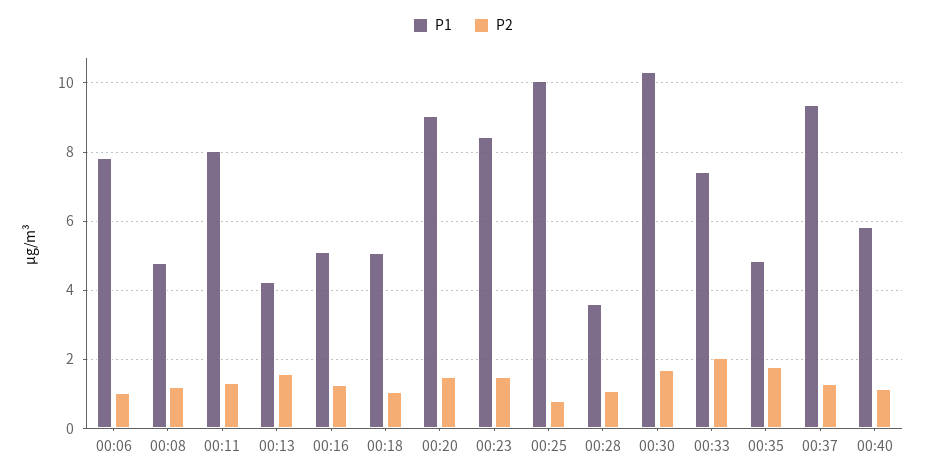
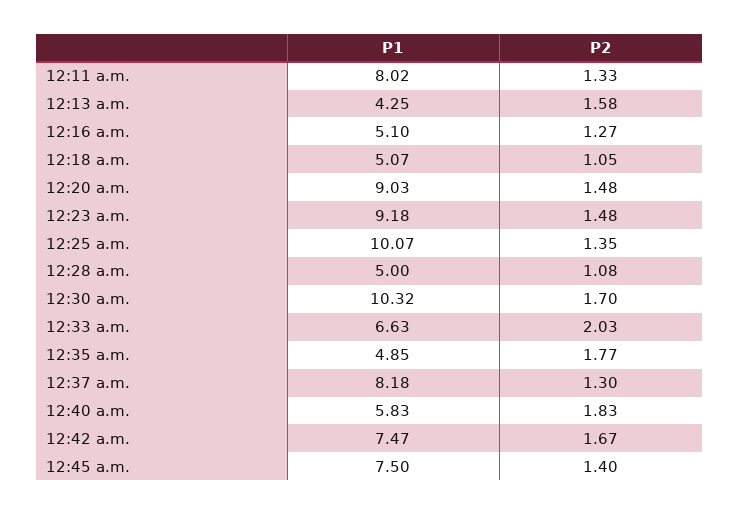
P1, 00:06: 7.8 -> none
P2, 00:06: 1 -> none
P1, 00:08: 4.8 -> none
P2, 00:08: 1.2 -> none
P1, 00:23: 8.4 -> 9.18
P2, 00:25: 0.8 -> 1.35
P1, 00:28: 3.6 -> 5
P1, 00:33: 7.4 -> 6.63
P1, 00:37: 9.4 -> 8.18
P2, 00:40: 1.2 -> 1.83
P1, 12:42 a.m.: none -> 7.47
P2, 12:42 a.m.: none -> 1.67
P1, 12:45 a.m.: none -> 7.5
P2, 12:45 a.m.: none -> 1.4

